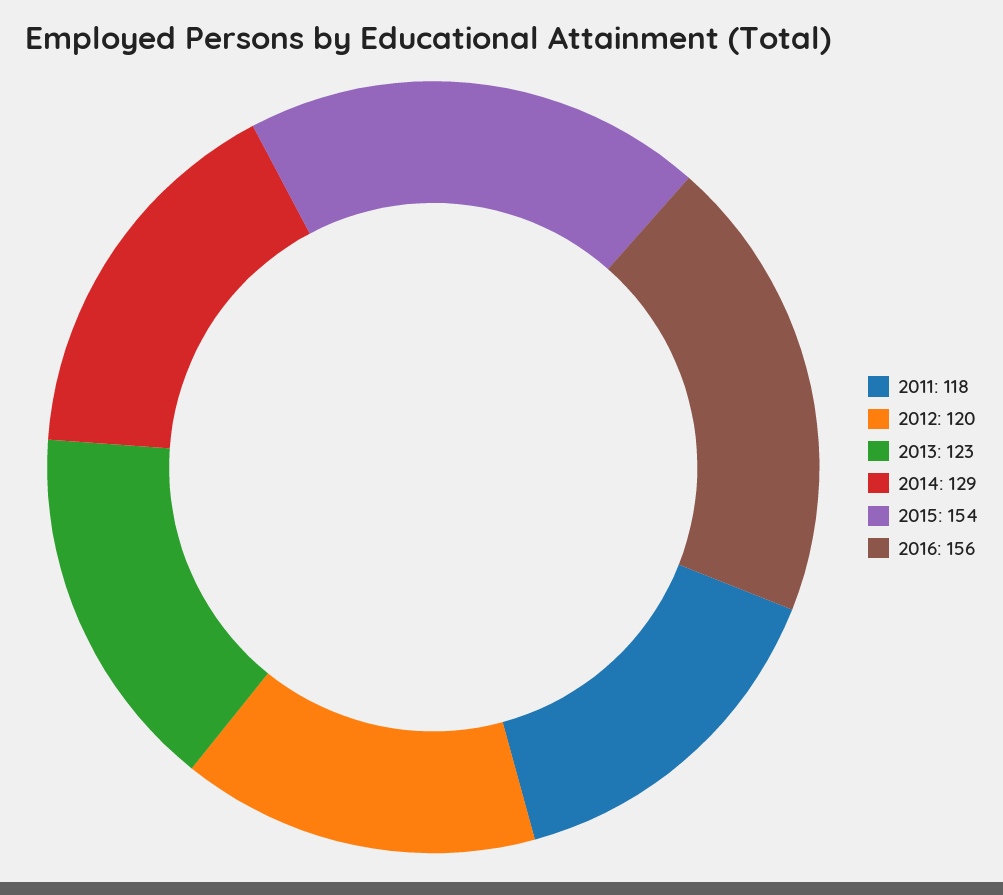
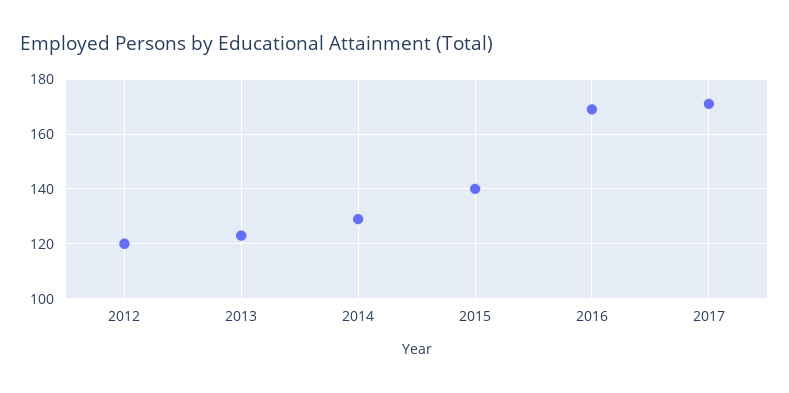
2011: 118 -> none
2015: 154 -> 140
2016: 156 -> 170
2017: none -> 170

